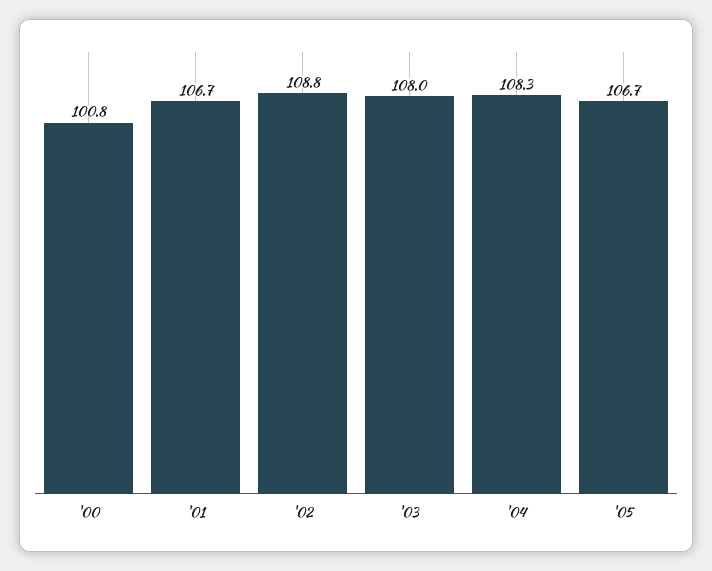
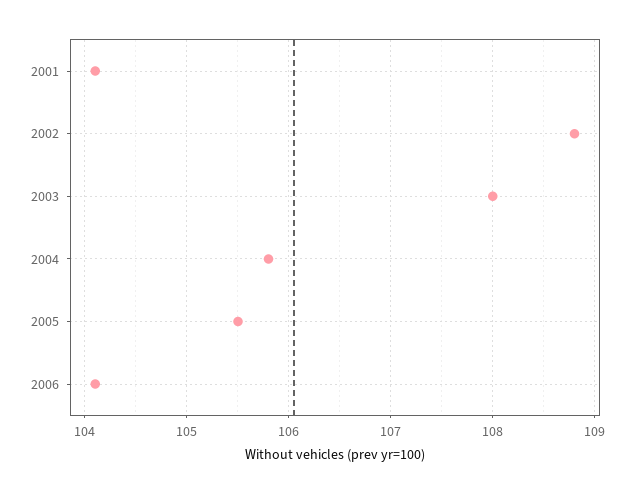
'00: 100.8 -> none
'01: 106.7 -> 104.1
'04: 108.3 -> 105.8
'05: 106.7 -> 105.5
2006: none -> 104.1

